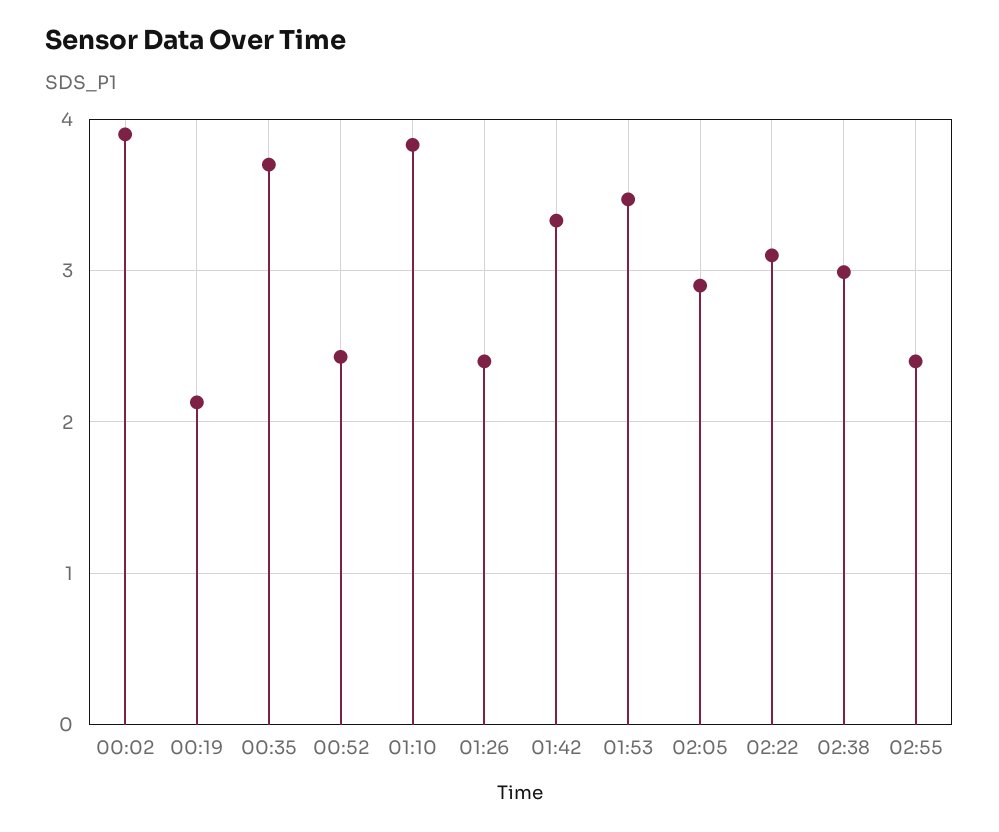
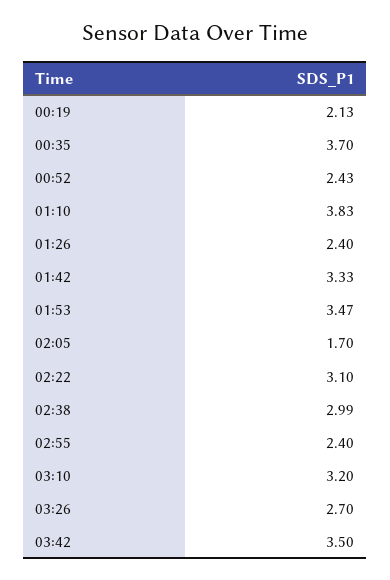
00:02: 3.9 -> none
02:05: 2.9 -> 1.7
03:10: none -> 3.2
03:26: none -> 2.7
03:42: none -> 3.5

